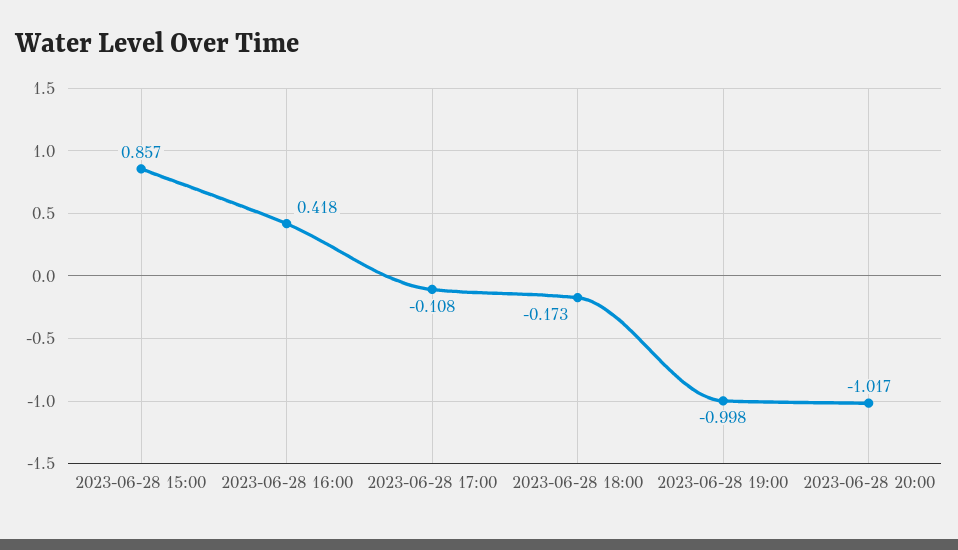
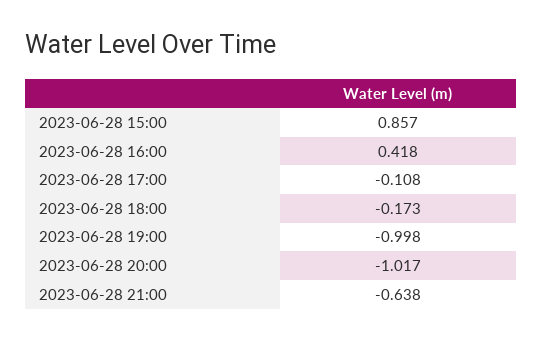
2023-06-28 21:00: none -> -0.638

